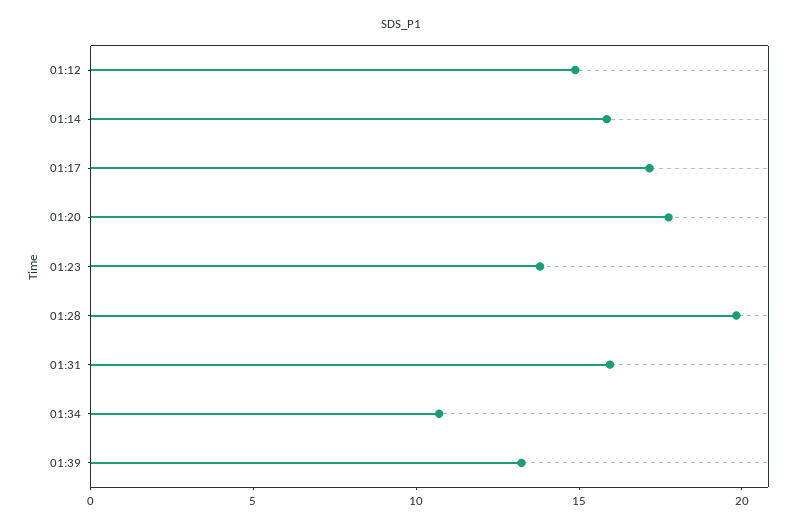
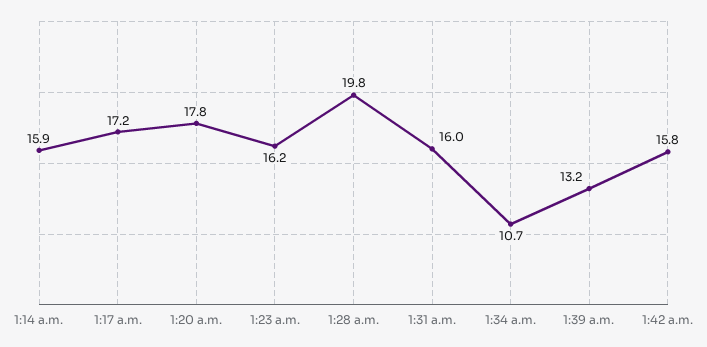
01:12: 15 -> none
01:23: 14 -> 16.2
1:42 a.m.: none -> 15.8

